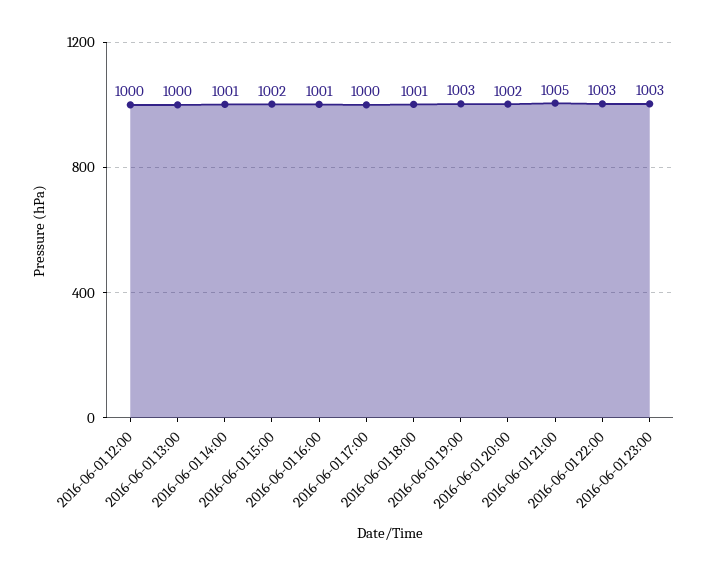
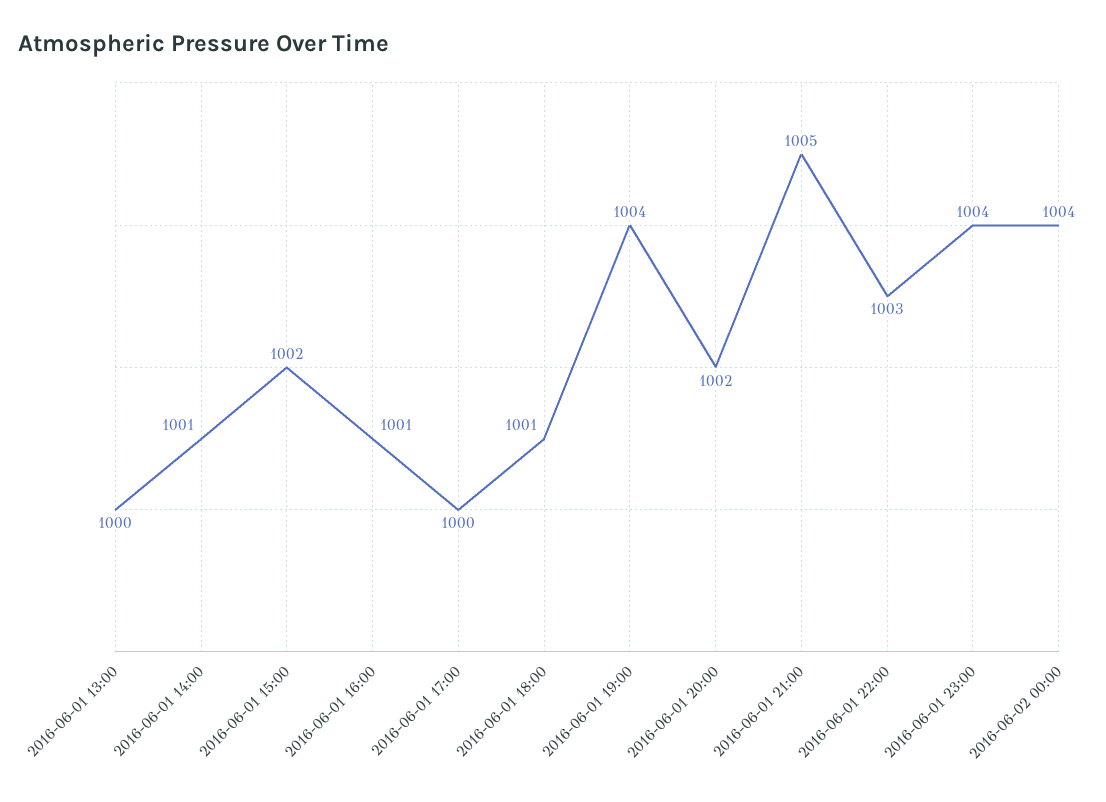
2016-06-01 12:00: 1000 -> none
2016-06-01 19:00: 1003 -> 1004
2016-06-01 23:00: 1003 -> 1004
2016-06-02 00:00: none -> 1004

